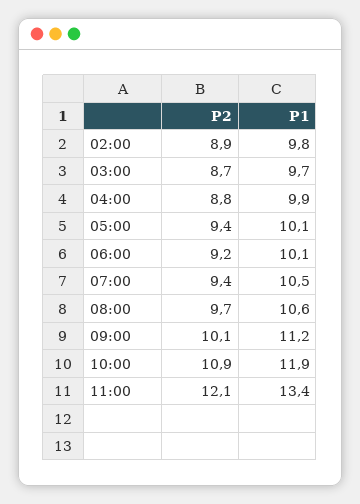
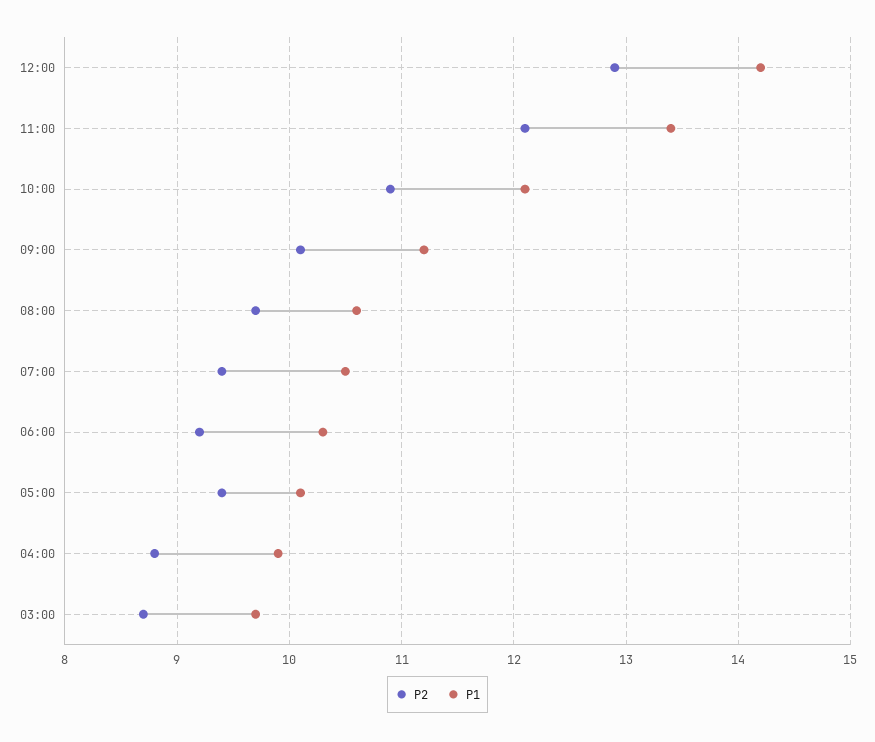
P2, 02:00: 8.9 -> none
P1, 02:00: 9.8 -> none
P1, 06:00: 10.1 -> 10.3
P1, 10:00: 11.9 -> 12.1
P2, 12:00: none -> 12.9
P1, 12:00: none -> 14.2

